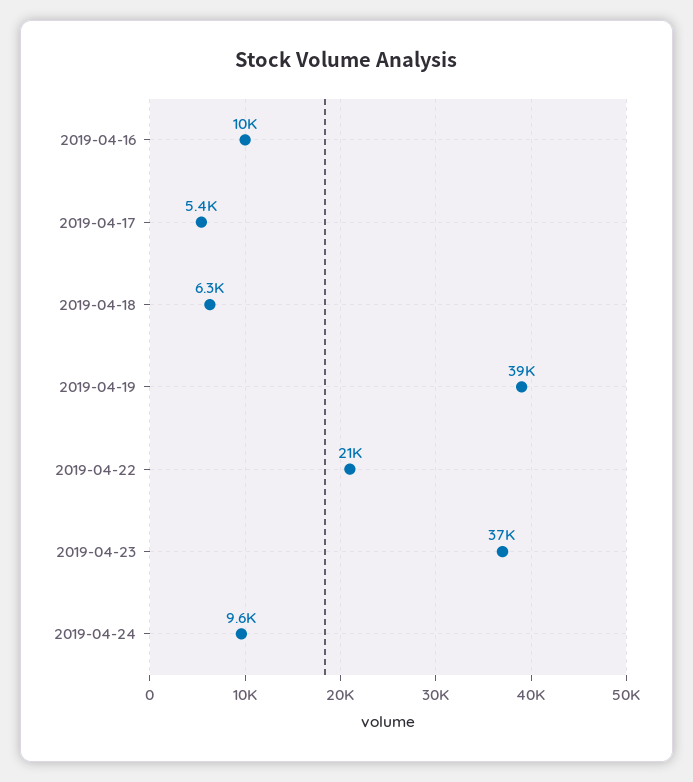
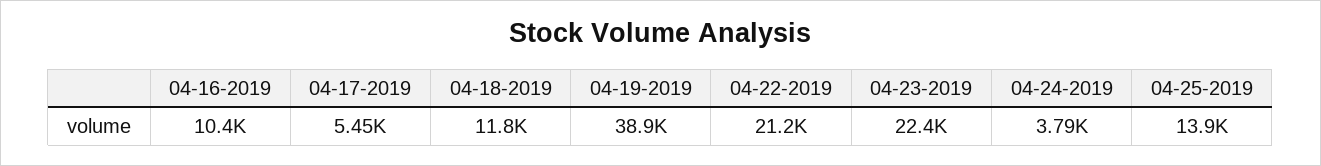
2019-04-18: 6300 -> 11800
2019-04-23: 37000 -> 22400
2019-04-24: 9600 -> 3790
04-25-2019: none -> 13900

